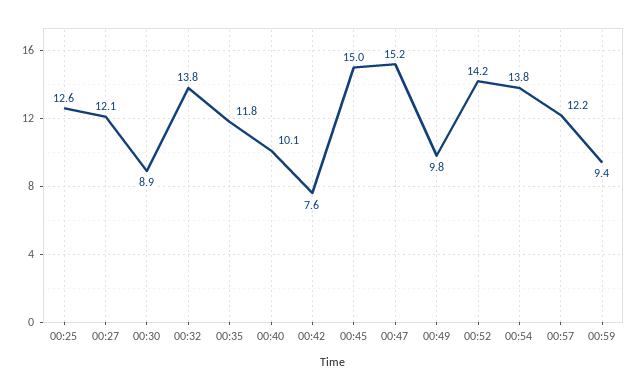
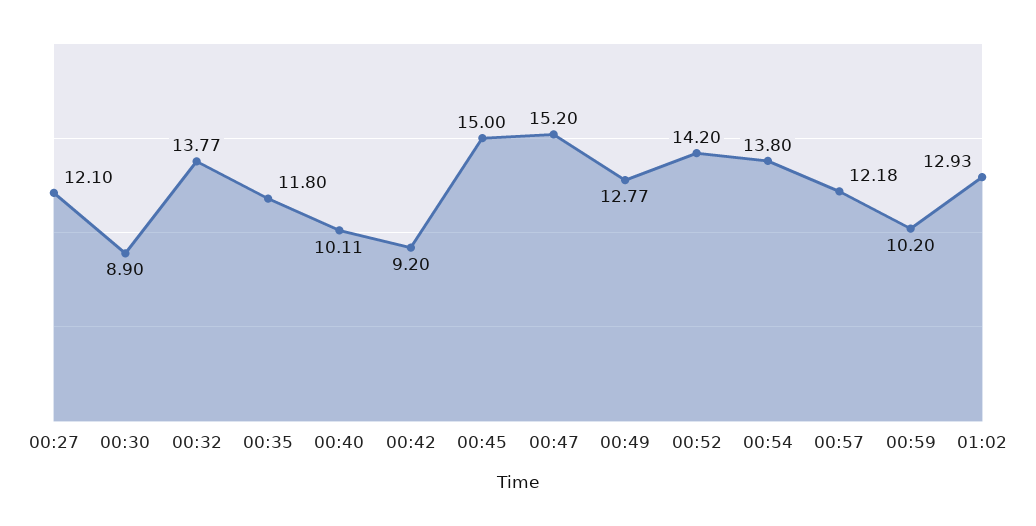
00:25: 12.6 -> none
00:42: 7.6 -> 9.2
00:49: 9.8 -> 12.77
00:59: 9.4 -> 10.2
01:02: none -> 12.93

